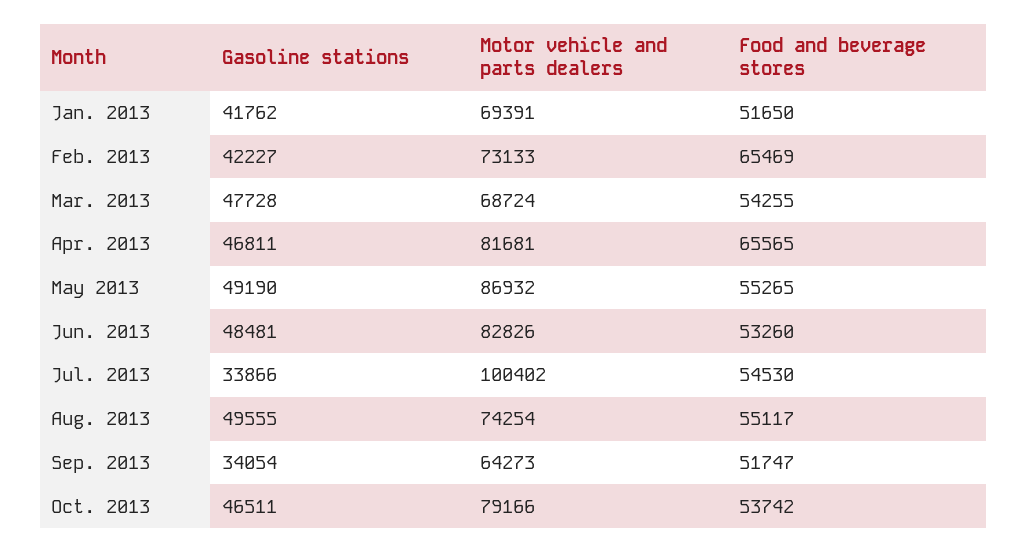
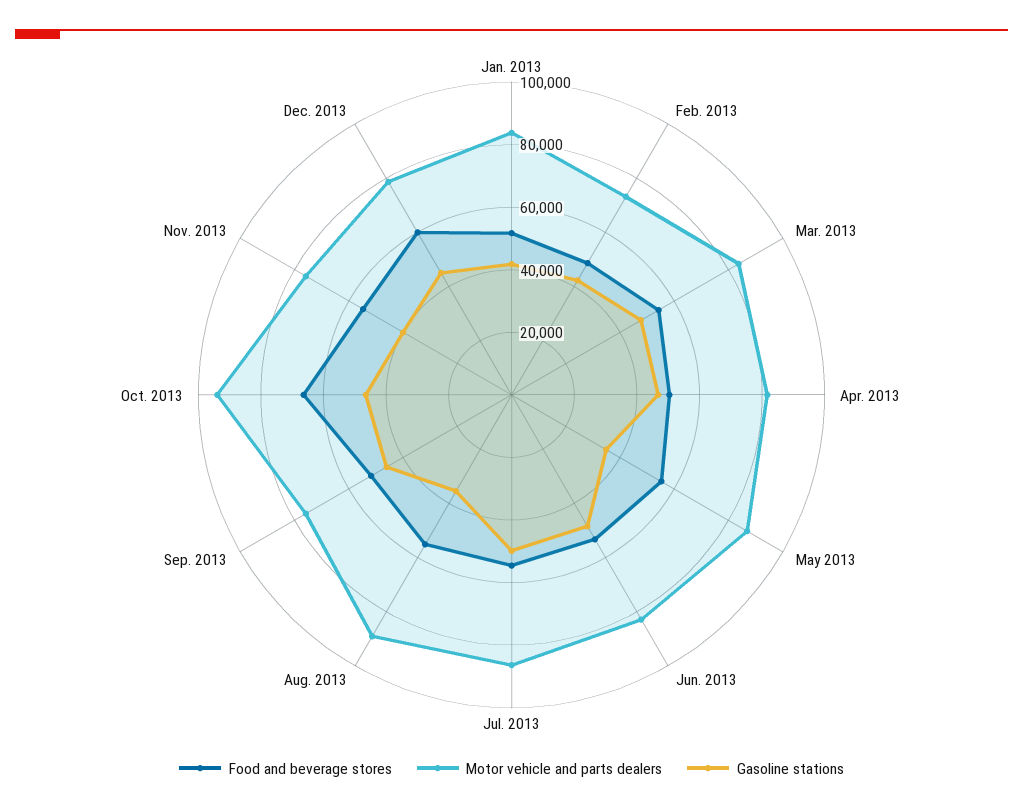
Motor vehicle and parts dealers, Jan. 2013: 69391 -> 85000
Food and beverage stores, Feb. 2013: 65469 -> 50000
Motor vehicle and parts dealers, Mar. 2013: 68724 -> 85000
Food and beverage stores, Apr. 2013: 65565 -> 50000
Gasoline stations, May 2013: 49190 -> 35000
Gasoline stations, Jul. 2013: 33866 -> 50000
Motor vehicle and parts dealers, Jul. 2013: 100402 -> 85000
Gasoline stations, Aug. 2013: 49555 -> 35000
Motor vehicle and parts dealers, Aug. 2013: 74254 -> 90000
Gasoline stations, Sep. 2013: 34054 -> 45000
Motor vehicle and parts dealers, Sep. 2013: 64273 -> 75000
Motor vehicle and parts dealers, Oct. 2013: 79166 -> 95000
Food and beverage stores, Oct. 2013: 53742 -> 65000
Food and beverage stores, Nov. 2013: none -> 55000
Motor vehicle and parts dealers, Nov. 2013: none -> 75000
Gasoline stations, Nov. 2013: none -> 40000
Food and beverage stores, Dec. 2013: none -> 60000
Motor vehicle and parts dealers, Dec. 2013: none -> 80000
Gasoline stations, Dec. 2013: none -> 45000

